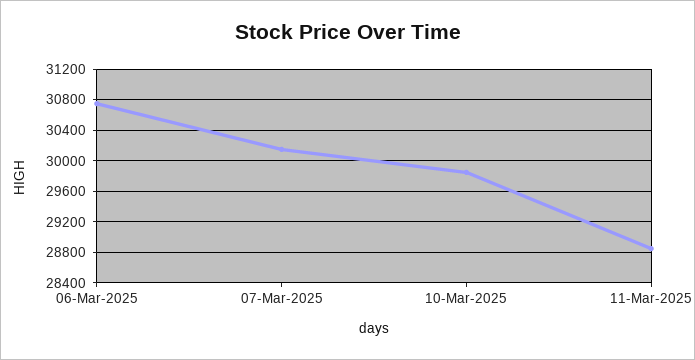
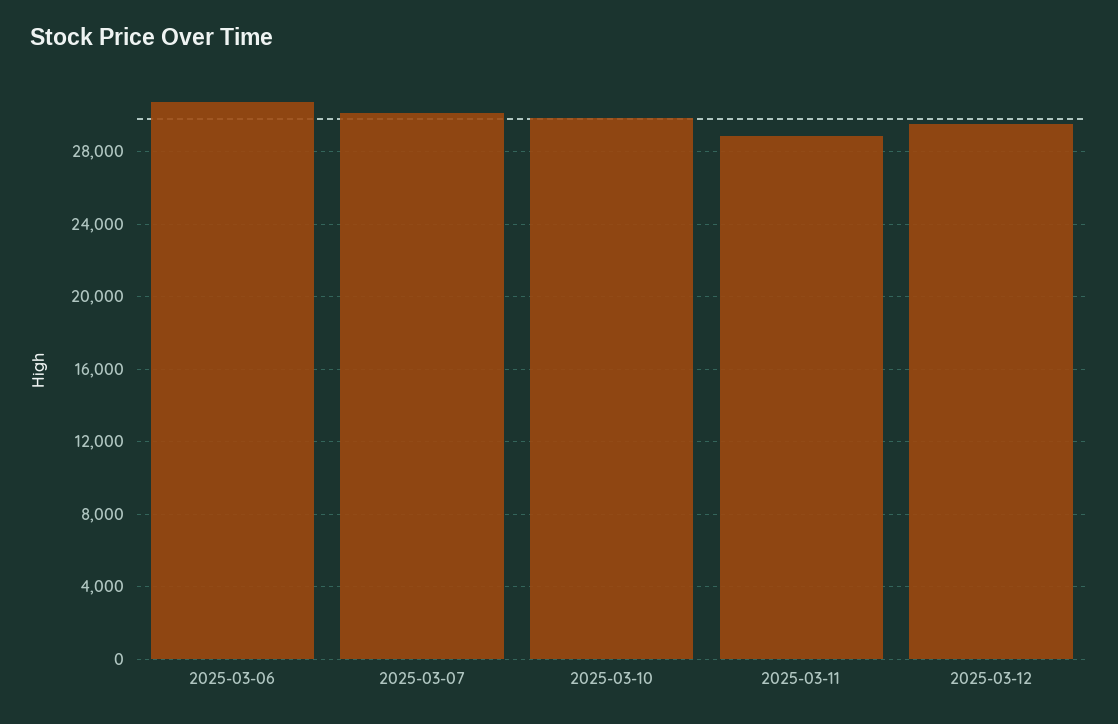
2025-03-12: none -> 29500

